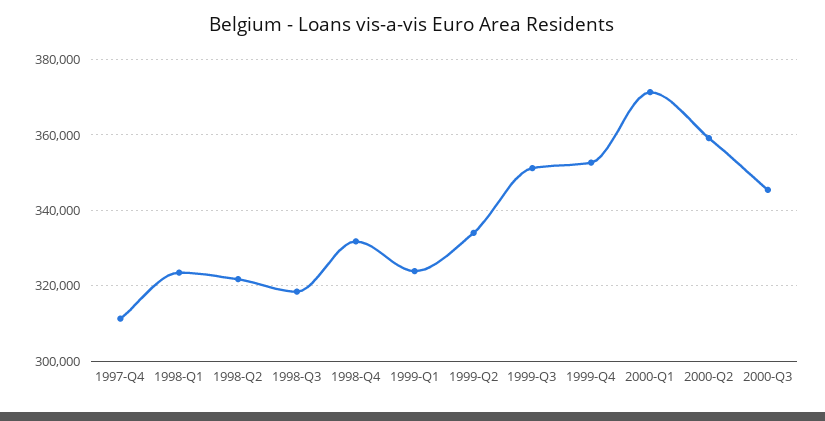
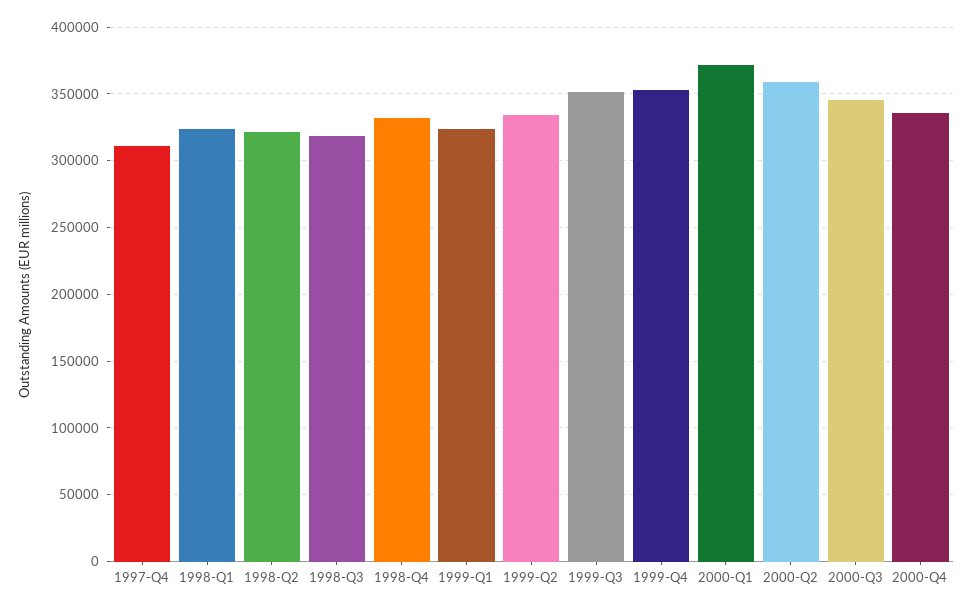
2000-Q4: none -> 335000

